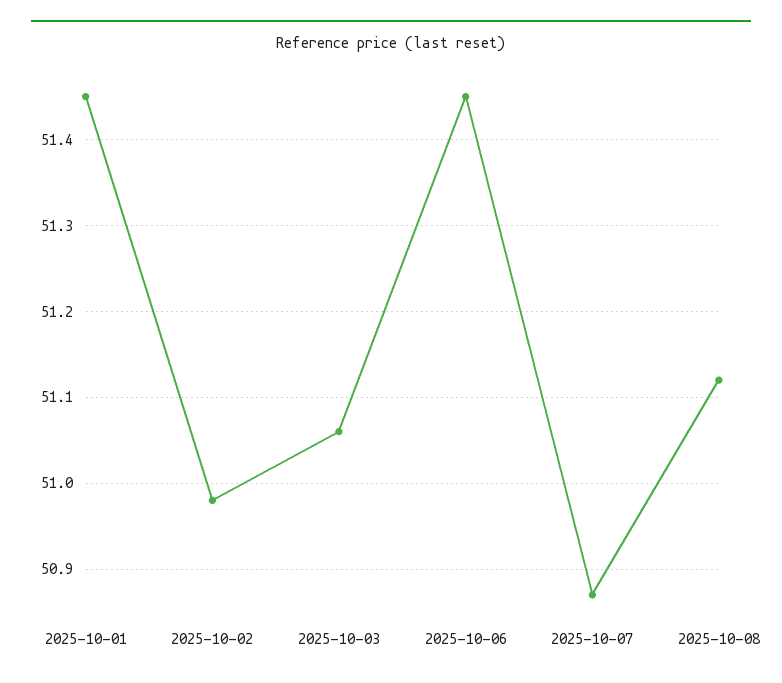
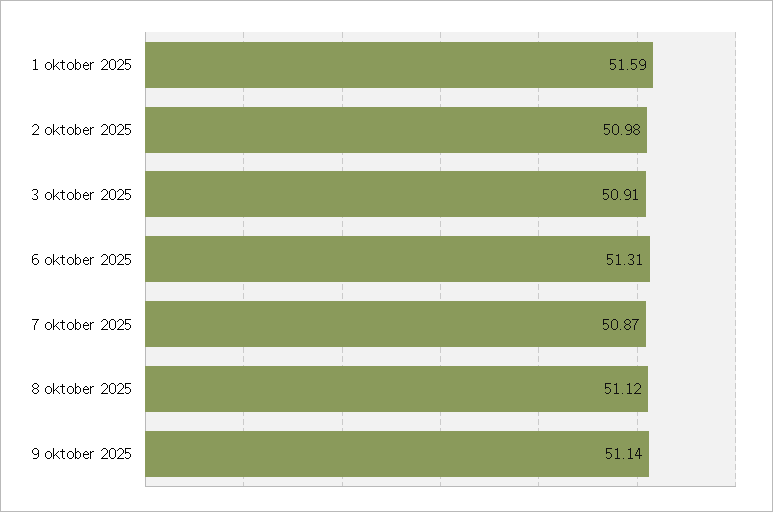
2025-10-01: 51.45 -> 51.59
2025-10-03: 51.06 -> 50.91
2025-10-06: 51.45 -> 51.31
9 oktober 2025: none -> 51.14

